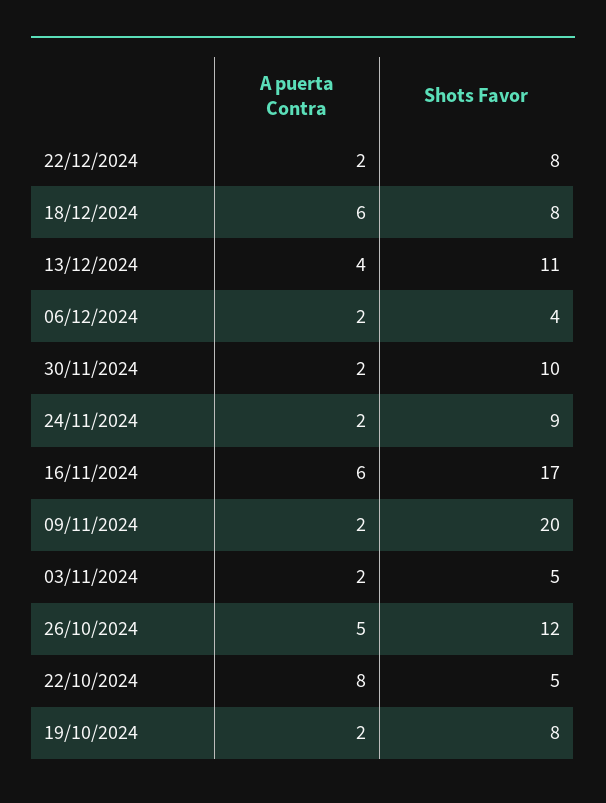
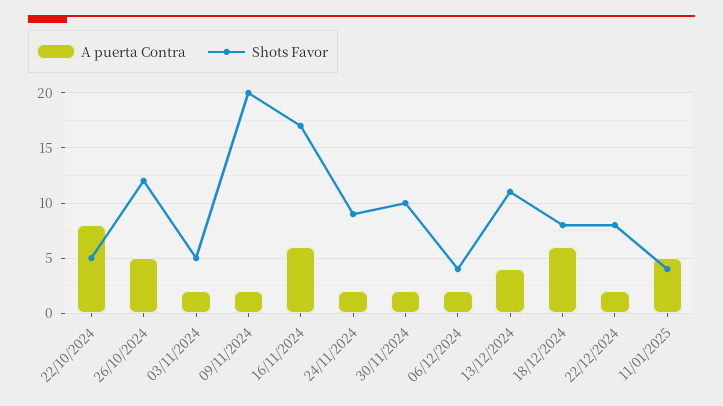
A puerta Contra, 19/10/2024: 2 -> none
Shots Favor, 19/10/2024: 8 -> none
A puerta Contra, 11/01/2025: none -> 5
Shots Favor, 11/01/2025: none -> 4

